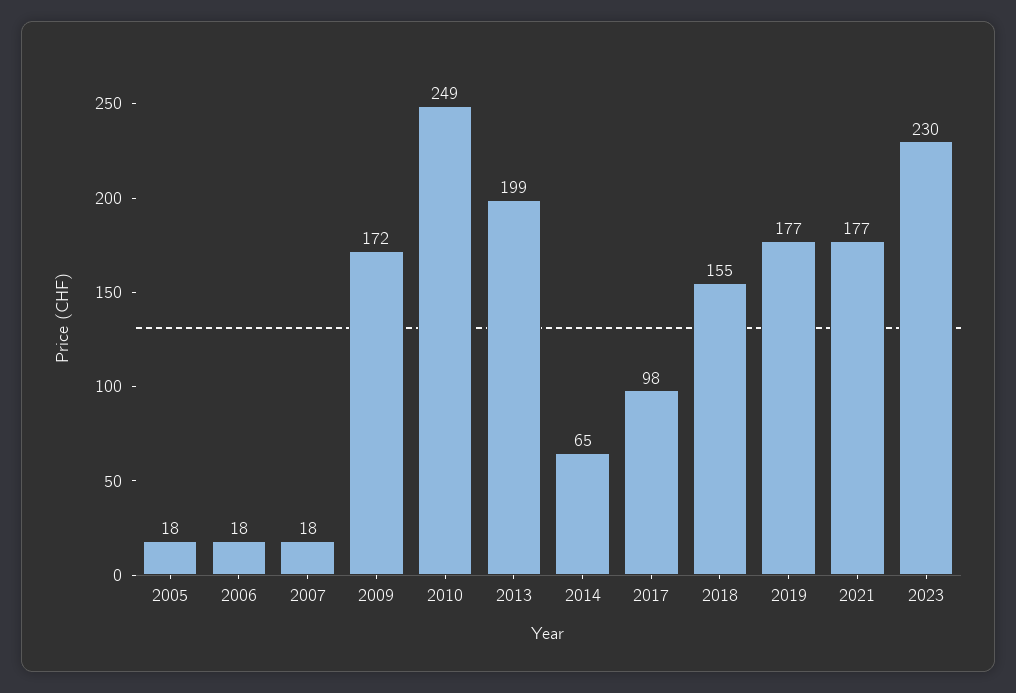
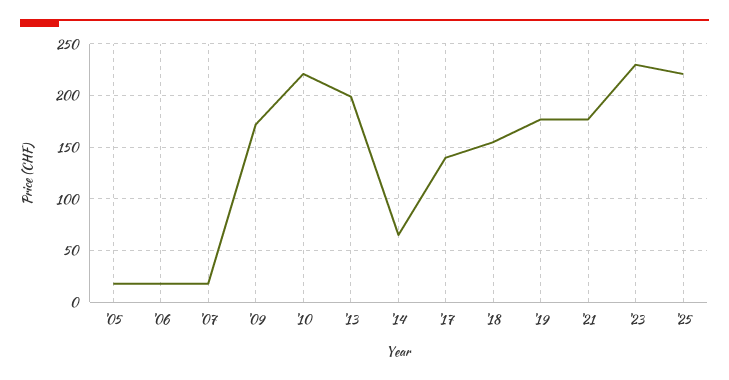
2010: 249 -> 220
2017: 98 -> 140
'25: none -> 220

